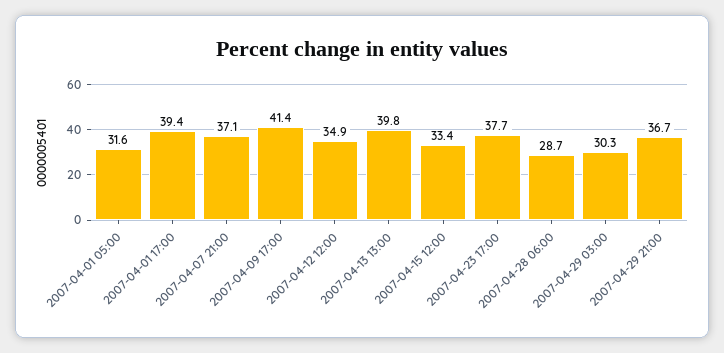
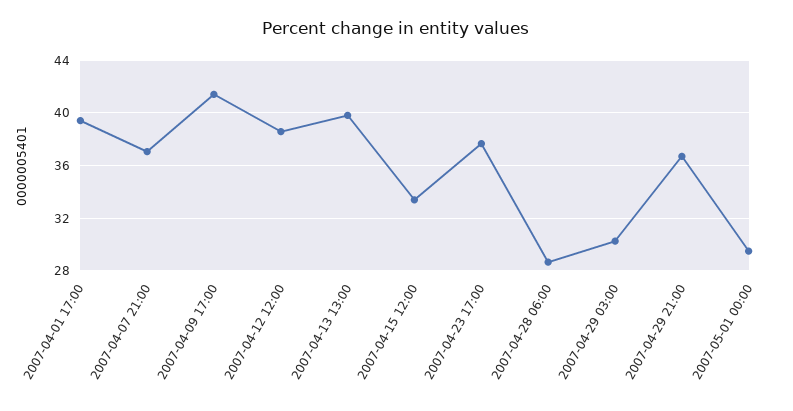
2007-04-01 05:00: 31.6 -> none
2007-04-12 12:00: 34.9 -> 38.5
2007-05-01 00:00: none -> 29.5

